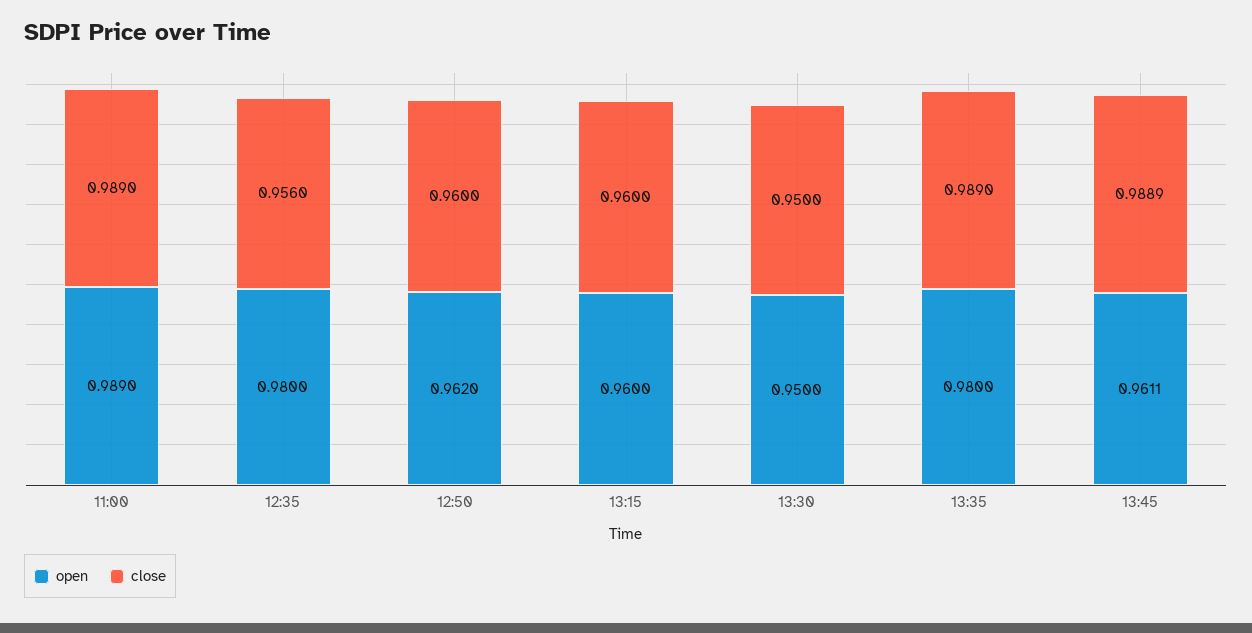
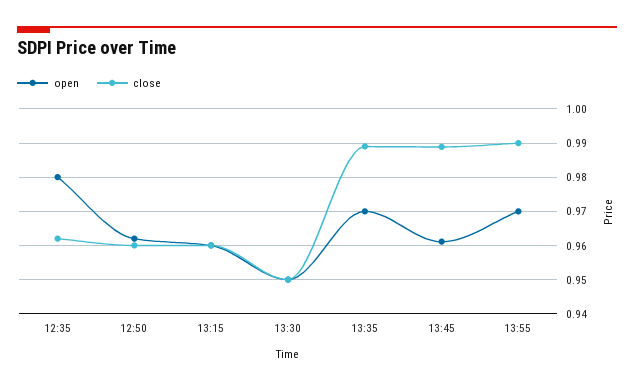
open, 11:00: 0.989 -> none
close, 11:00: 0.989 -> none
close, 12:35: 0.956 -> 0.962
open, 13:35: 0.98 -> 0.97
open, 13:55: none -> 0.97
close, 13:55: none -> 0.99

